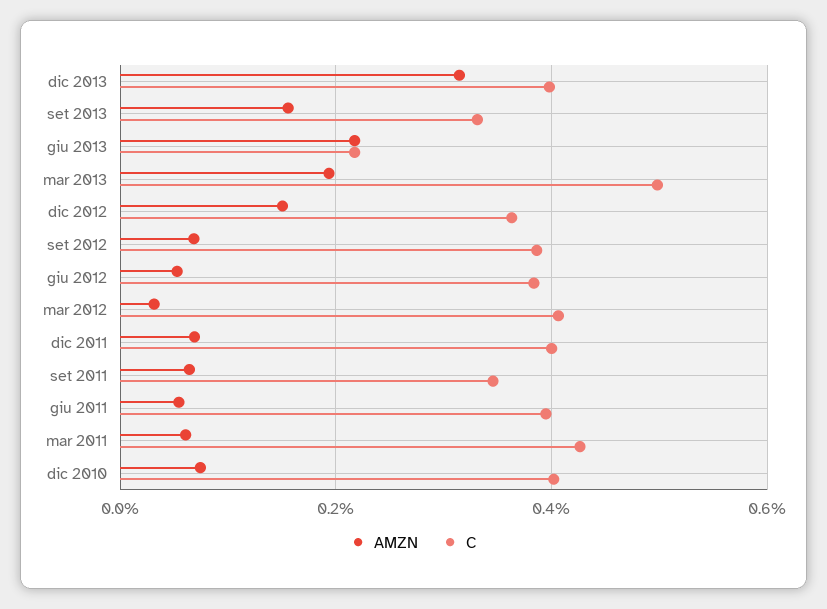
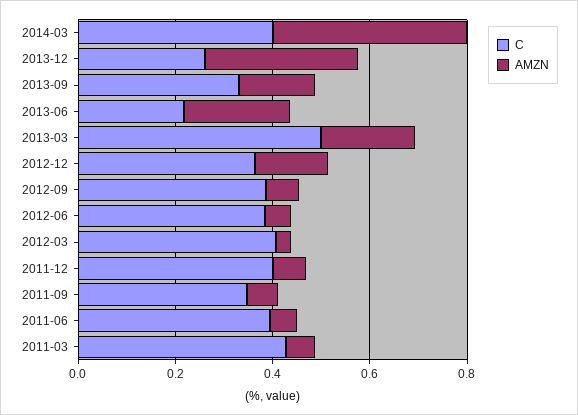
C, dic 2013: 0.4 -> 0.25
AMZN, dic 2010: 0.08 -> none
C, dic 2010: 0.4 -> none
C, 2014-03: none -> 0.4
AMZN, 2014-03: none -> 0.4

